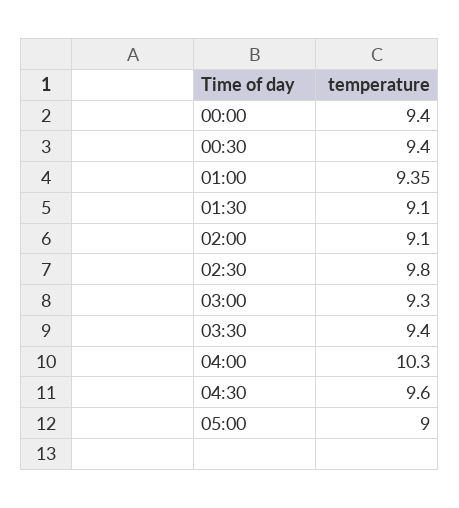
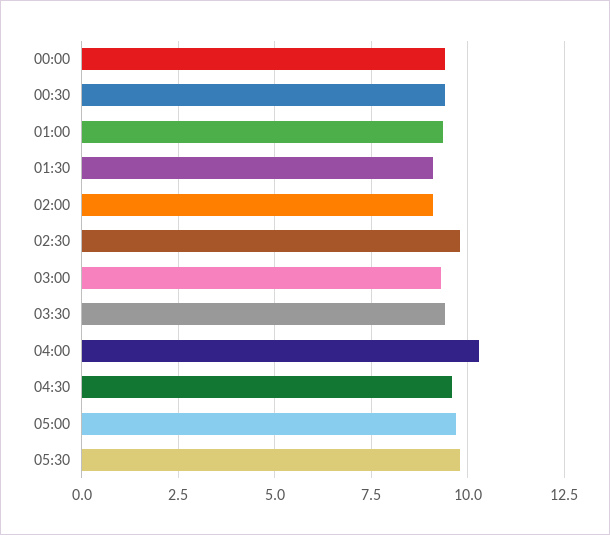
05:00: 9 -> 9.75
05:30: none -> 9.75

